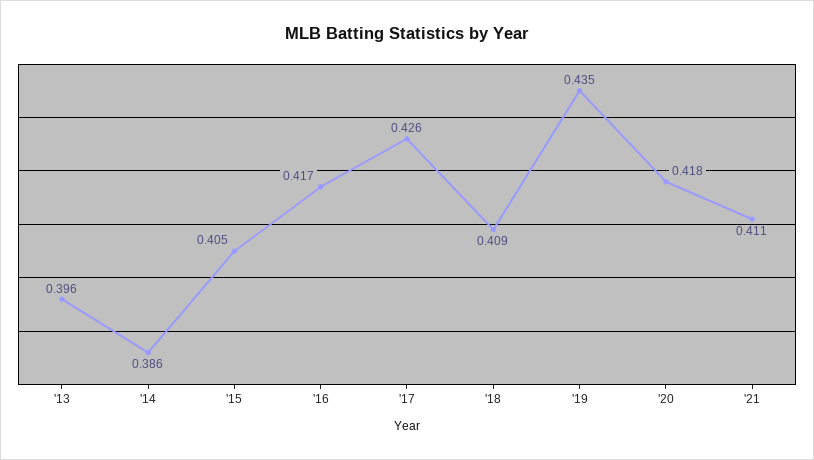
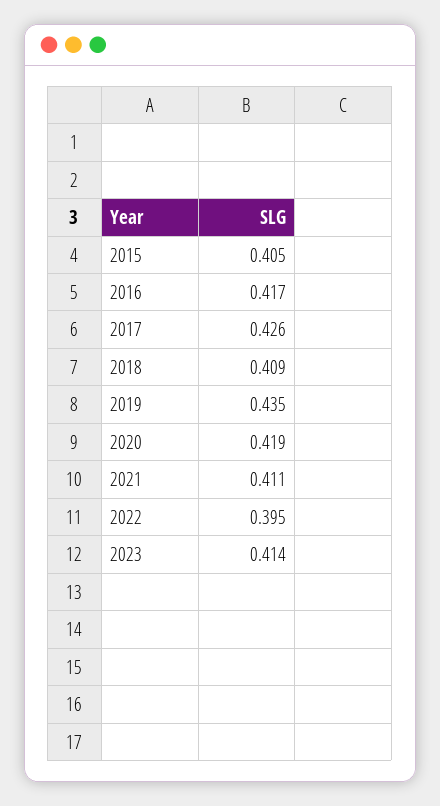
'13: 0.396 -> none
'14: 0.386 -> none
'20: 0.418 -> 0.419
2022: none -> 0.395
2023: none -> 0.414

